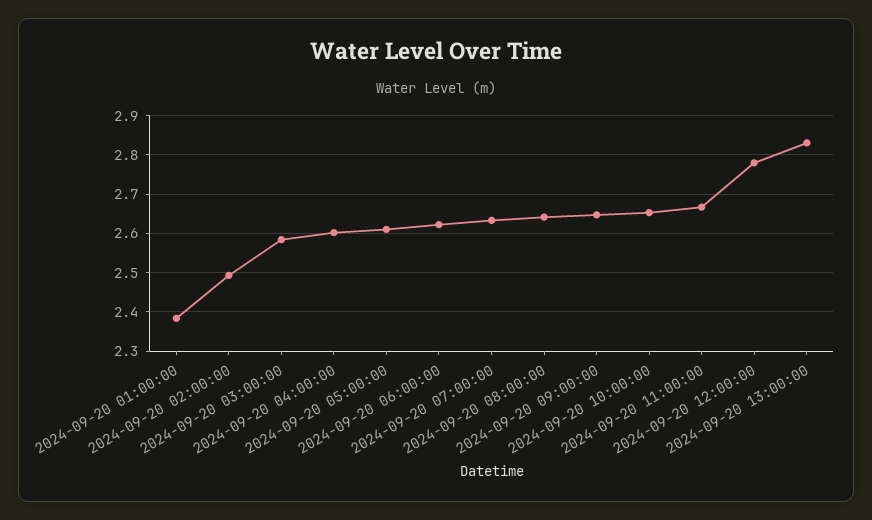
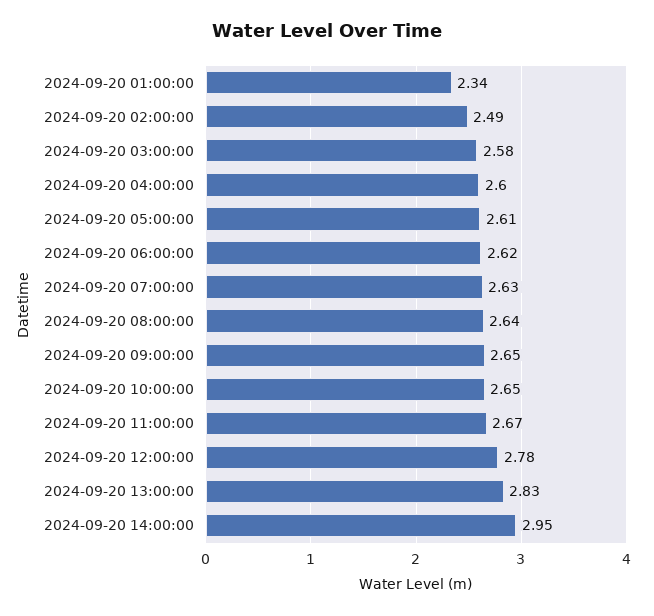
2024-09-20 01:00:00: 2.38 -> 2.34
2024-09-20 14:00:00: none -> 2.95

